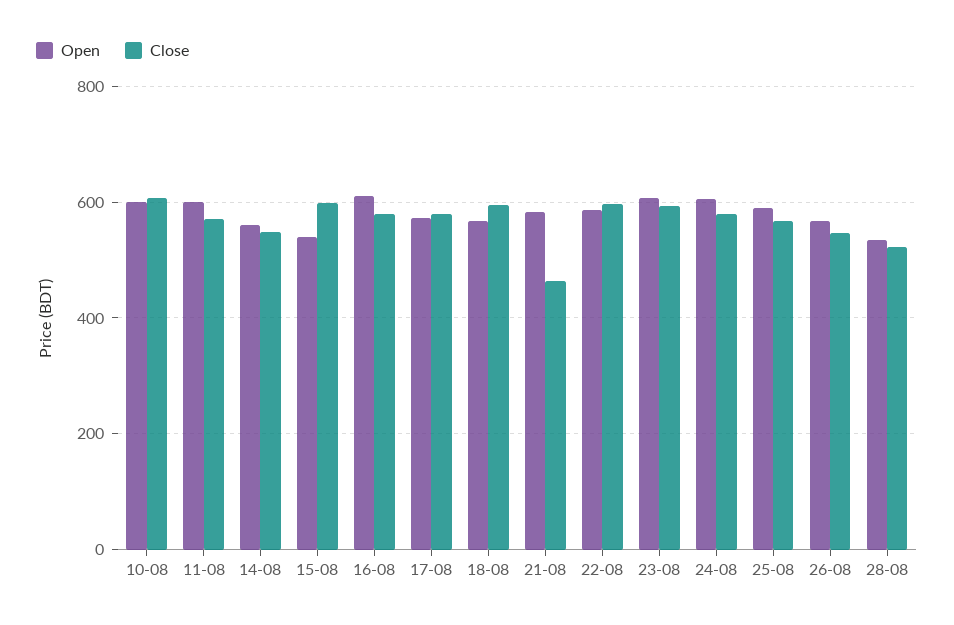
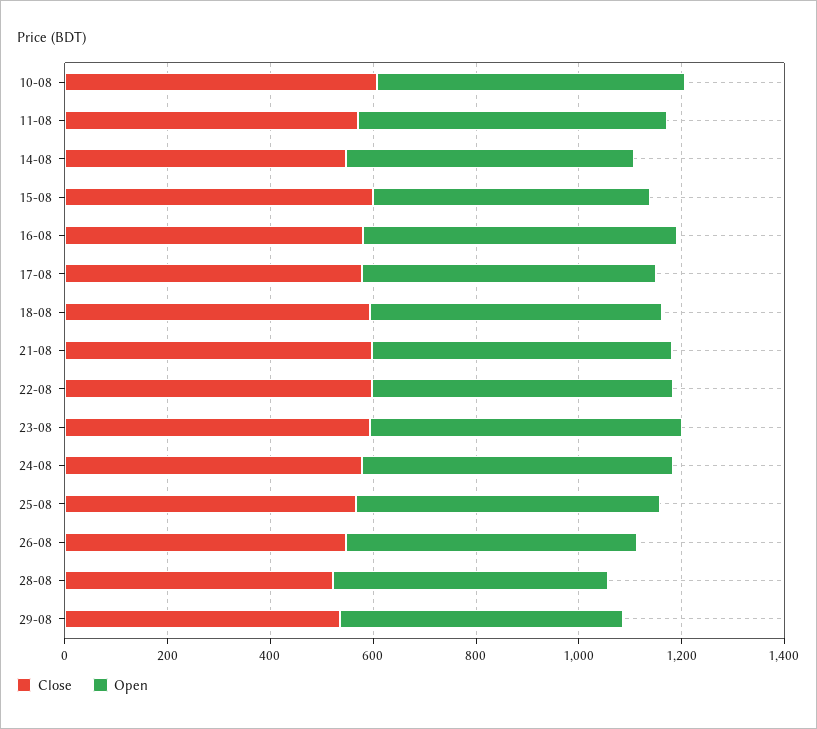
Close, 21-08: 460 -> 600
Close, 29-08: none -> 550
Open, 29-08: none -> 550

